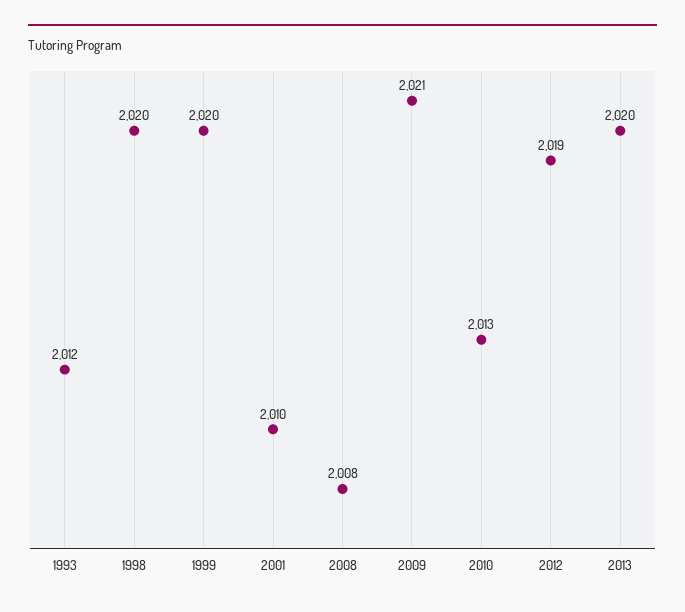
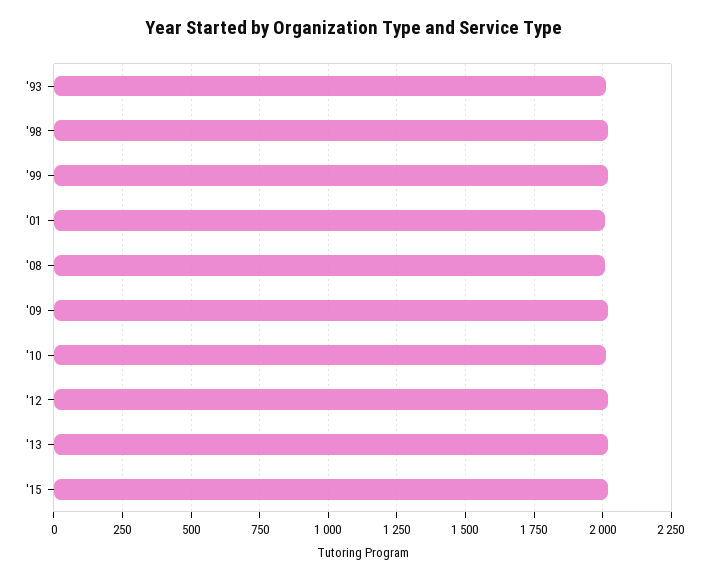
'15: none -> 2025

